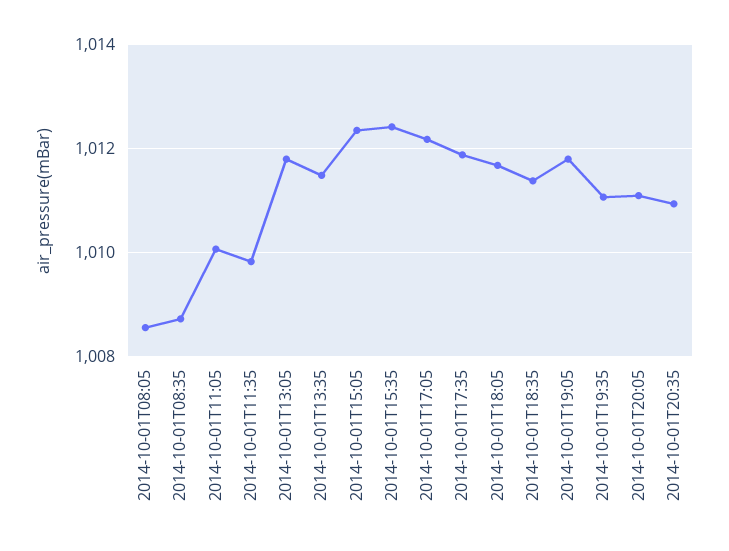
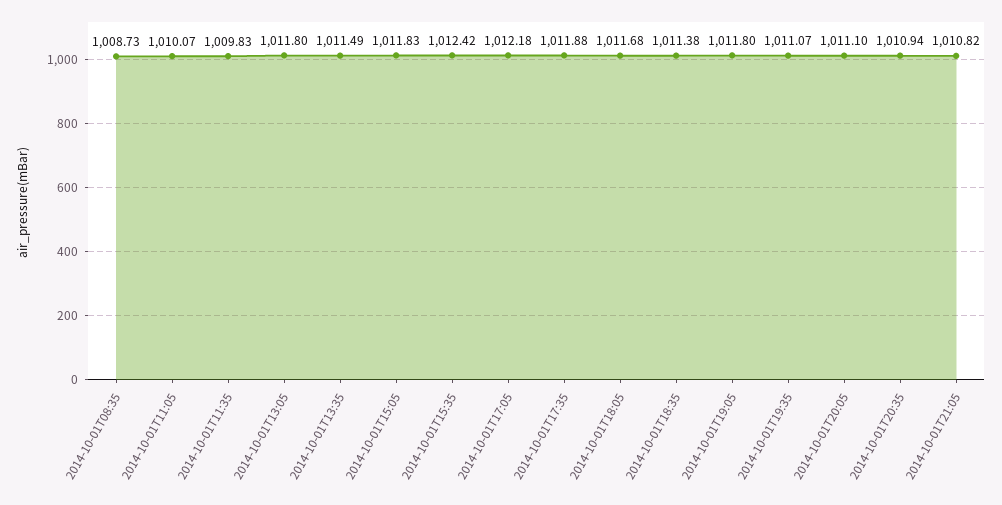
2014-10-01T08:05: 1008.6 -> none
2014-10-01T15:05: 1012.4 -> 1011.83
2014-10-01T21:05: none -> 1010.82

